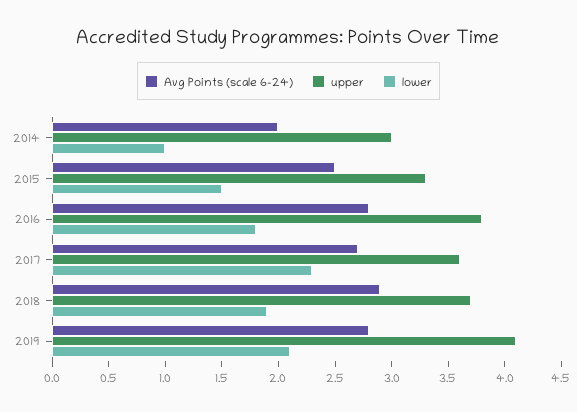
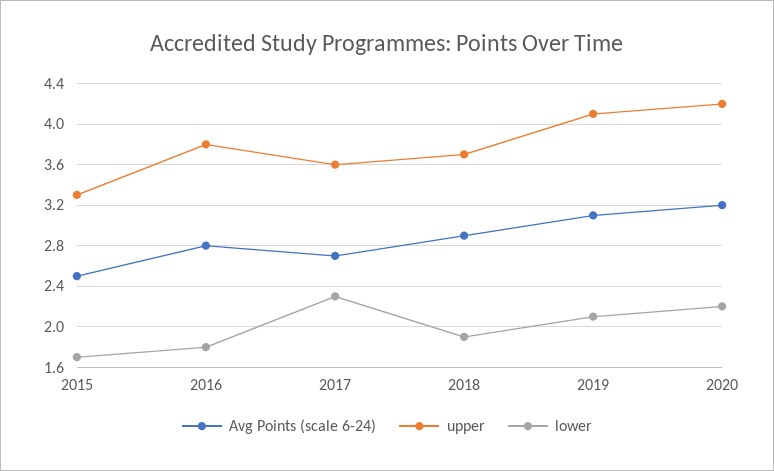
Avg Points (scale 6-24), 2014: 2 -> none
upper, 2014: 3 -> none
lower, 2014: 1 -> none
lower, 2015: 1.5 -> 1.7
Avg Points (scale 6-24), 2019: 2.8 -> 3.1
Avg Points (scale 6-24), 2020: none -> 3.2
upper, 2020: none -> 4.2
lower, 2020: none -> 2.2

